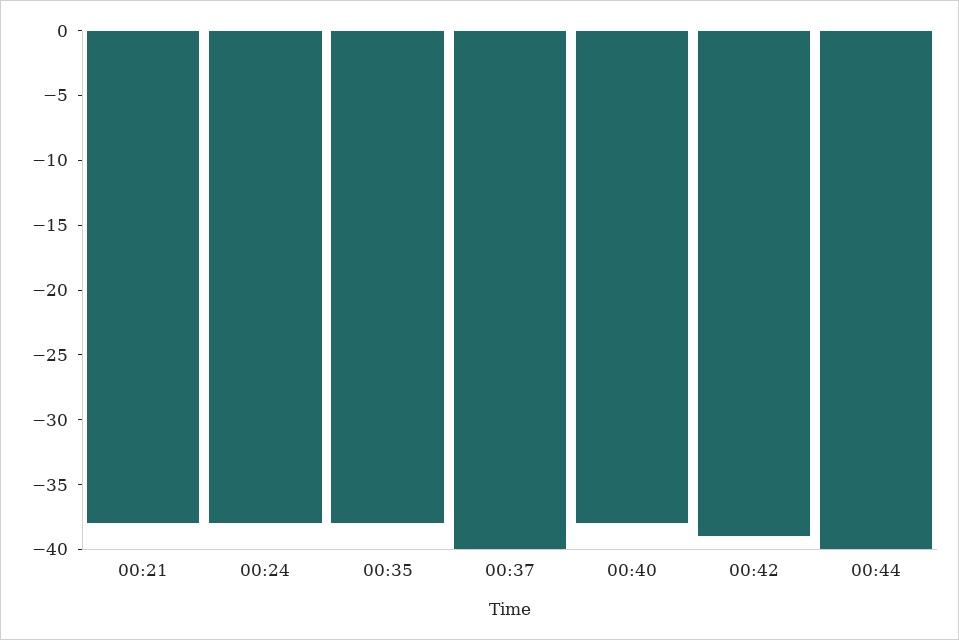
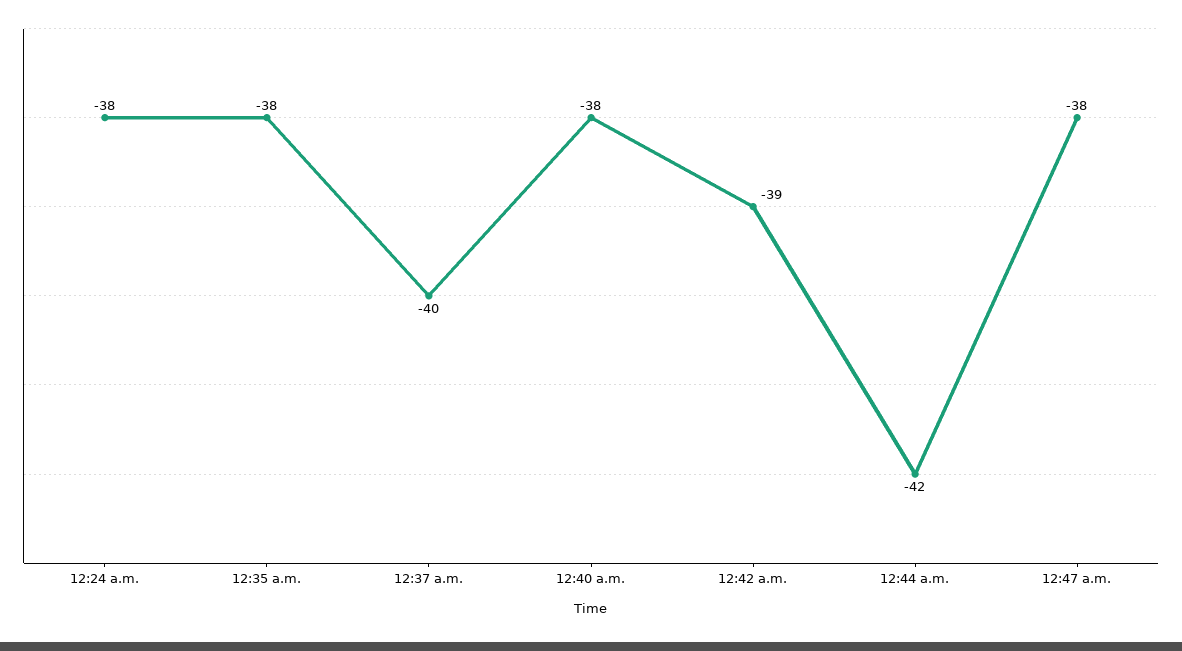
00:21: -38 -> none
00:44: -40 -> -42
12:47 a.m.: none -> -38

